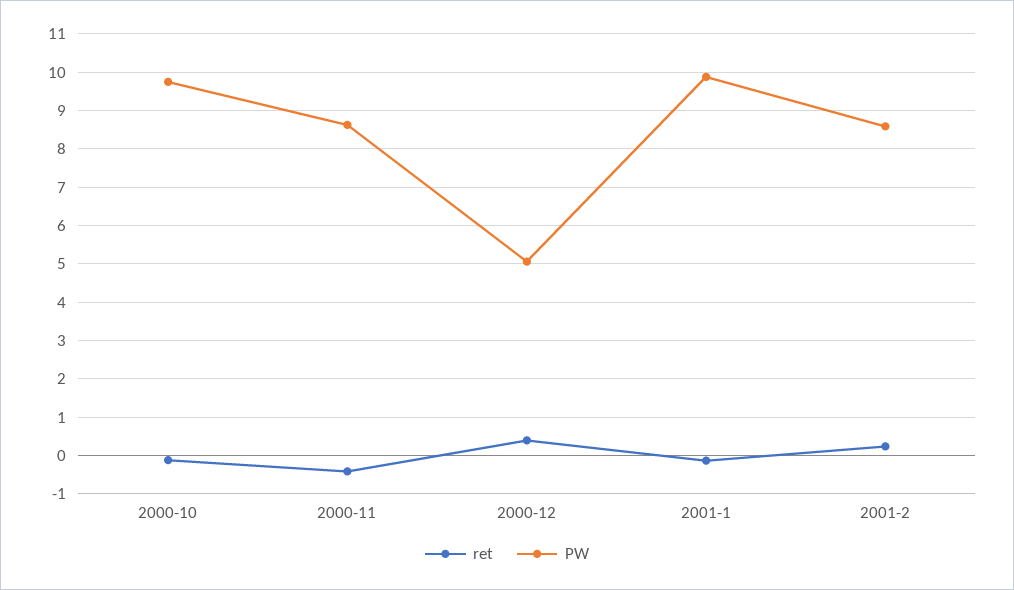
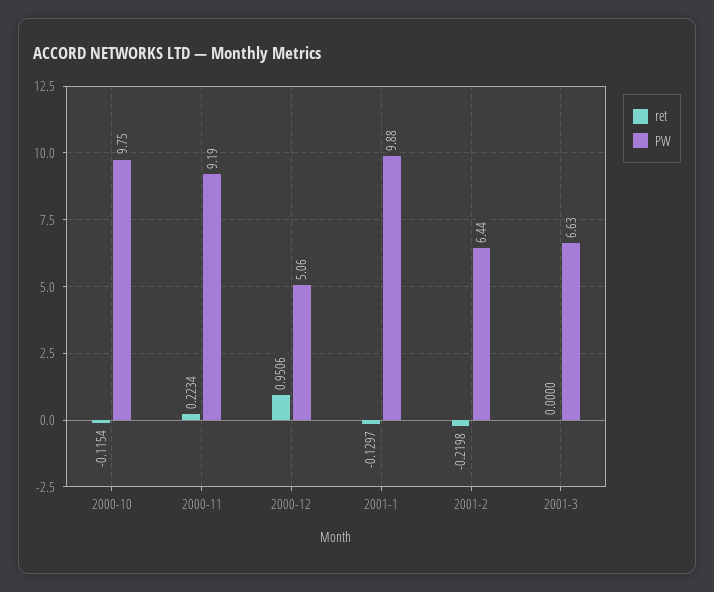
ret, 2000-11: -0.4 -> 0.2234
PW, 2000-11: 8.6 -> 9.19
ret, 2000-12: 0.4 -> 0.9506
ret, 2001-2: 0.2 -> -0.2198
PW, 2001-2: 8.6 -> 6.44
ret, 2001-3: none -> 0
PW, 2001-3: none -> 6.63

